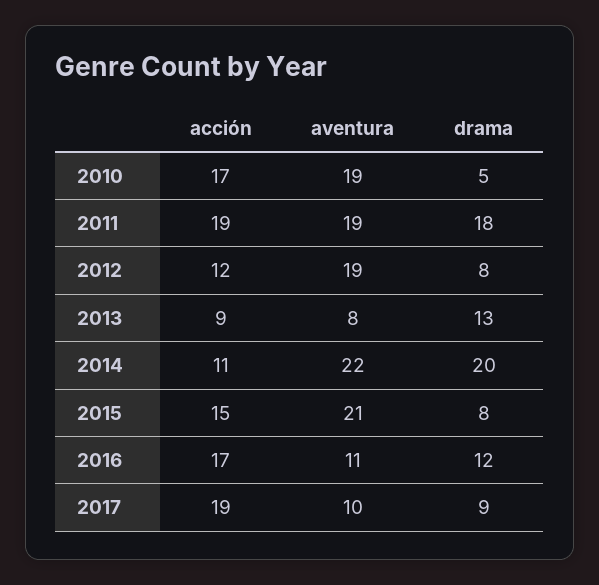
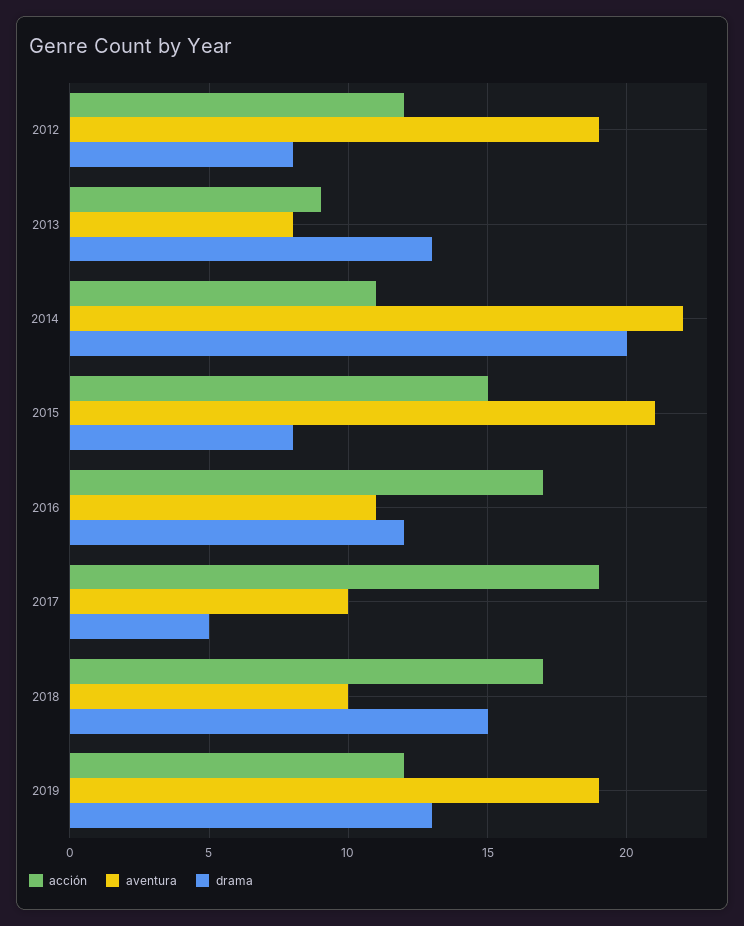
acción, 2010: 17 -> none
aventura, 2010: 19 -> none
drama, 2010: 5 -> none
acción, 2011: 19 -> none
aventura, 2011: 19 -> none
drama, 2011: 18 -> none
drama, 2017: 9 -> 5
acción, 2018: none -> 17
aventura, 2018: none -> 10
drama, 2018: none -> 15
acción, 2019: none -> 12
aventura, 2019: none -> 19
drama, 2019: none -> 13

